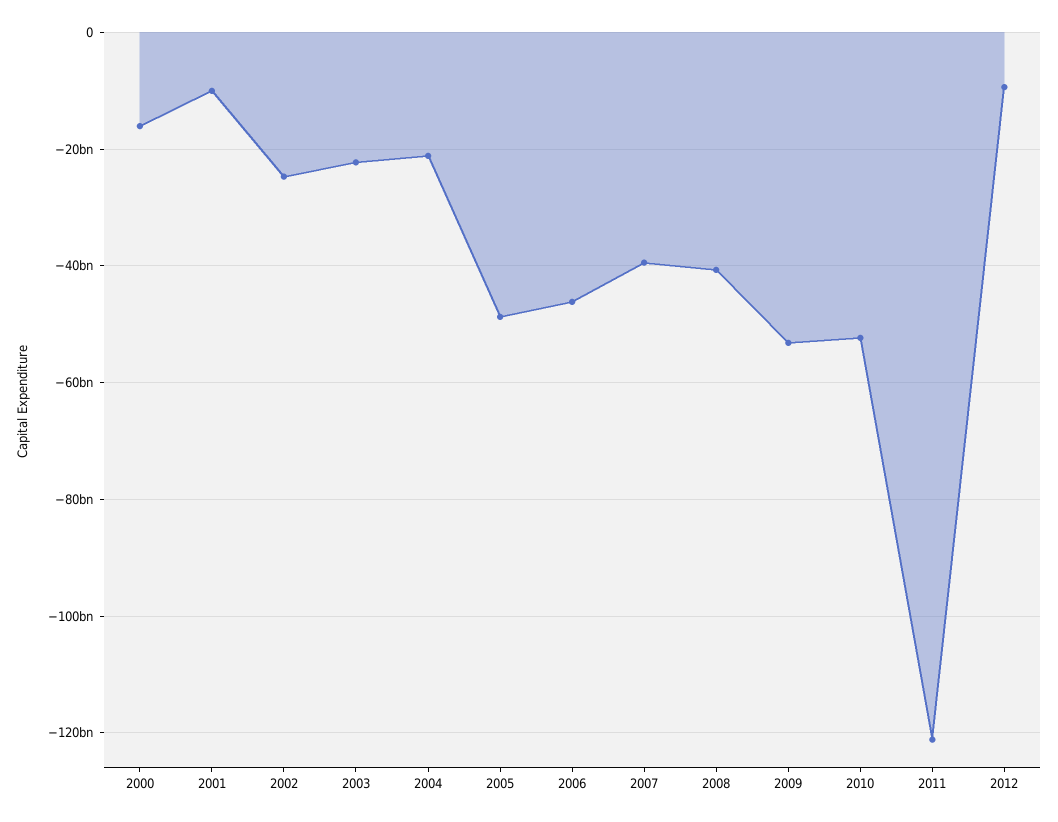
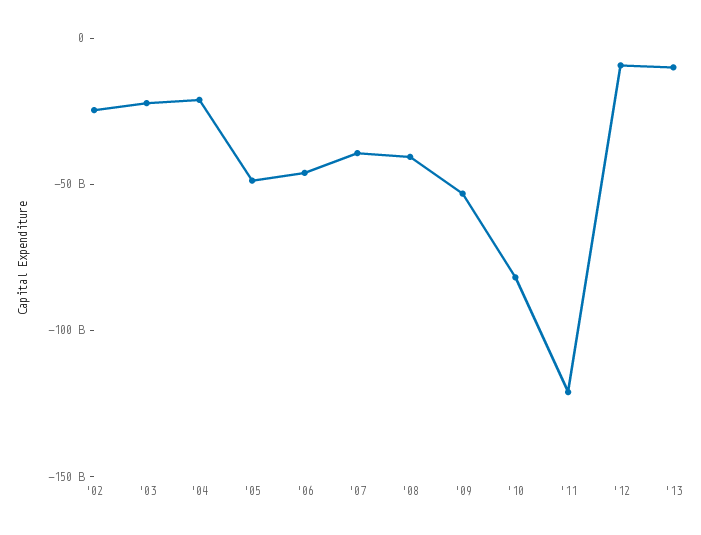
2000: -16000000000 -> none
2001: -10000000000 -> none
2010: -52000000000 -> -80000000000
'13: none -> -10000000000

